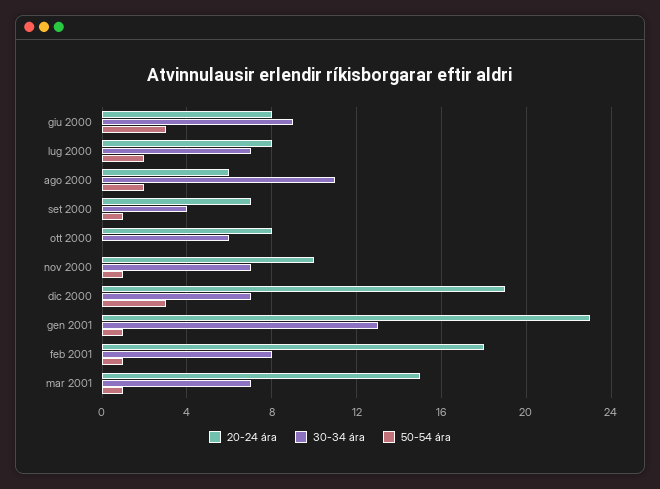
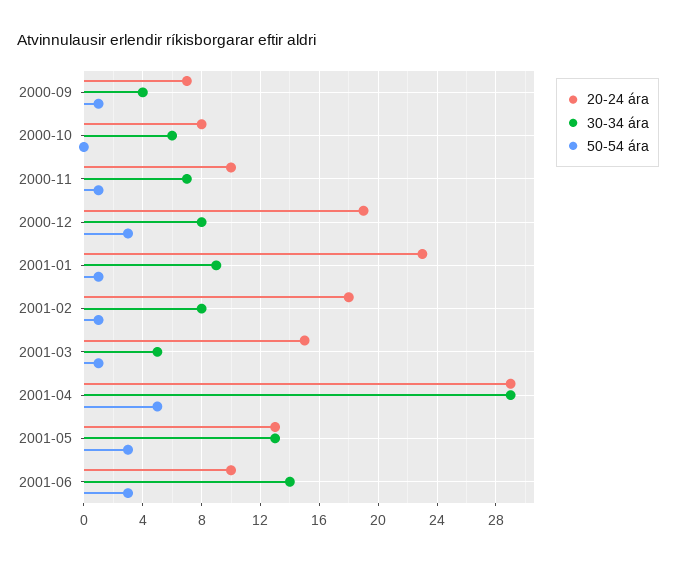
20-24 ára, giu 2000: 8 -> none
30-34 ára, giu 2000: 9 -> none
50-54 ára, giu 2000: 3 -> none
20-24 ára, lug 2000: 8 -> none
30-34 ára, lug 2000: 7 -> none
50-54 ára, lug 2000: 2 -> none
20-24 ára, ago 2000: 6 -> none
30-34 ára, ago 2000: 11 -> none
50-54 ára, ago 2000: 2 -> none
30-34 ára, dic 2000: 7 -> 8
30-34 ára, gen 2001: 13 -> 9
30-34 ára, mar 2001: 7 -> 5
20-24 ára, 2001-04: none -> 29
30-34 ára, 2001-04: none -> 29
50-54 ára, 2001-04: none -> 5
20-24 ára, 2001-05: none -> 13
30-34 ára, 2001-05: none -> 13
50-54 ára, 2001-05: none -> 3
20-24 ára, 2001-06: none -> 10
30-34 ára, 2001-06: none -> 14
50-54 ára, 2001-06: none -> 3

